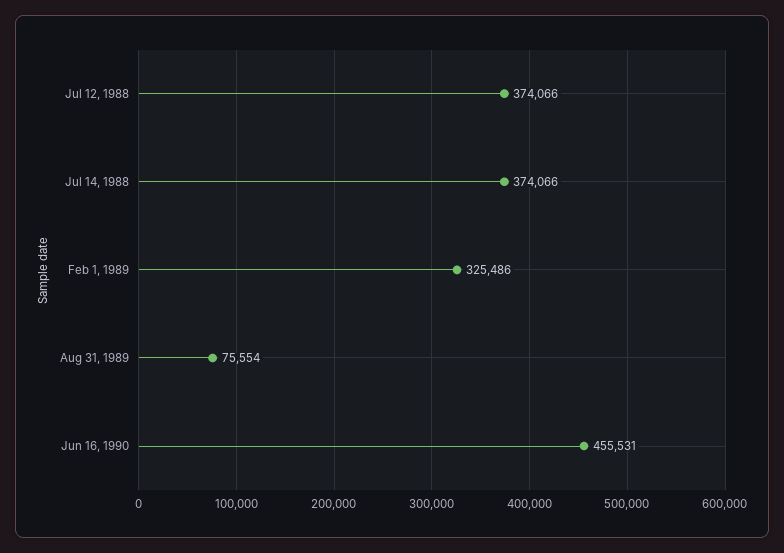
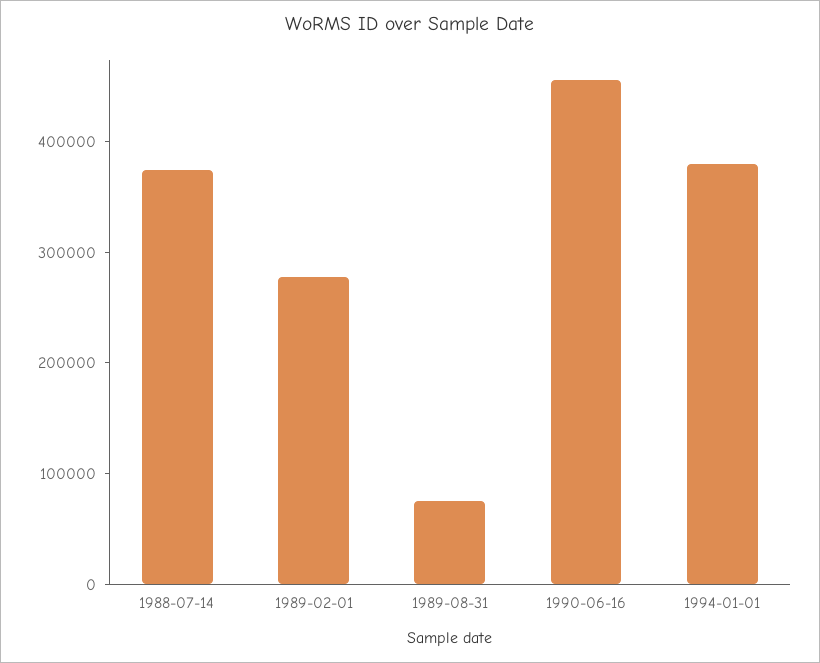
Jul 12, 1988: 374066 -> none
Feb 1, 1989: 325486 -> 280000
1994-01-01: none -> 380000

